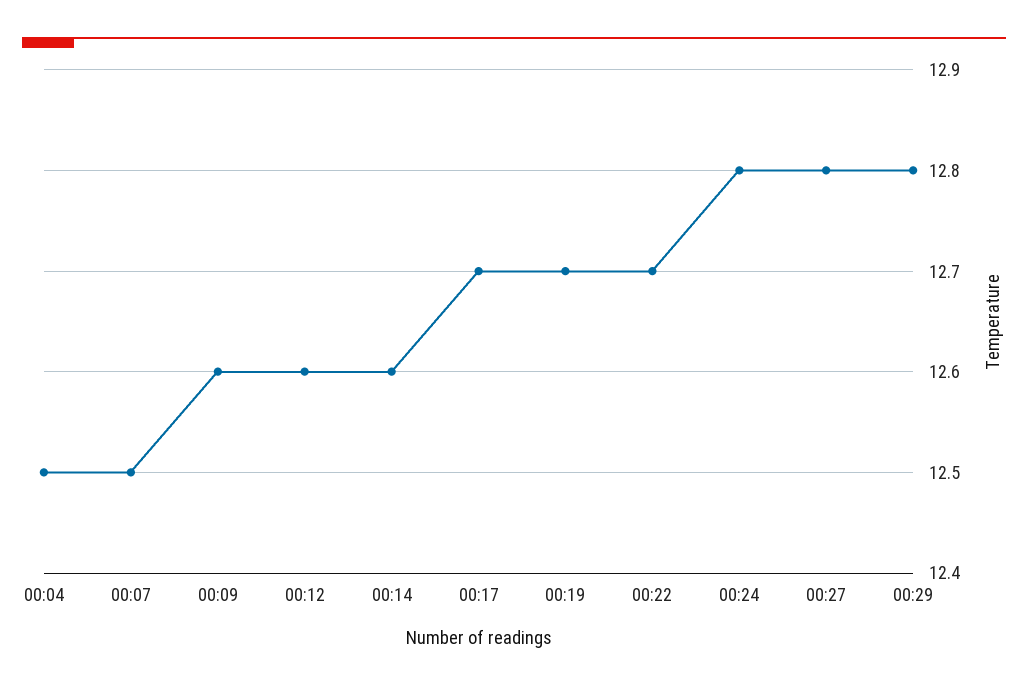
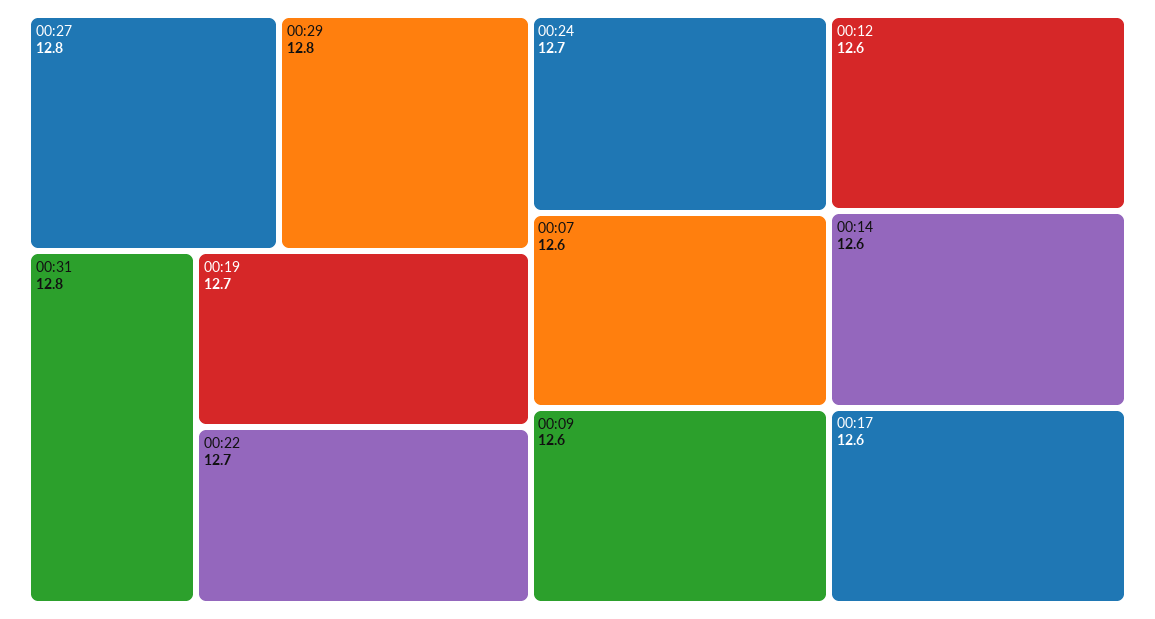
00:04: 12.5 -> none
00:07: 12.5 -> 12.6
00:17: 12.7 -> 12.6
00:24: 12.8 -> 12.7
00:31: none -> 12.8

